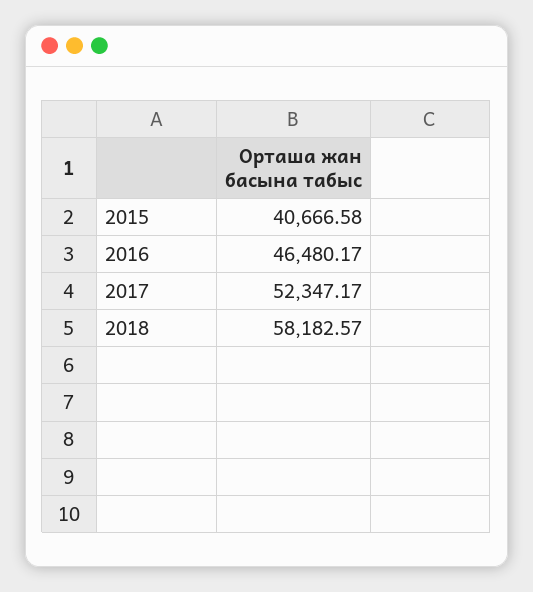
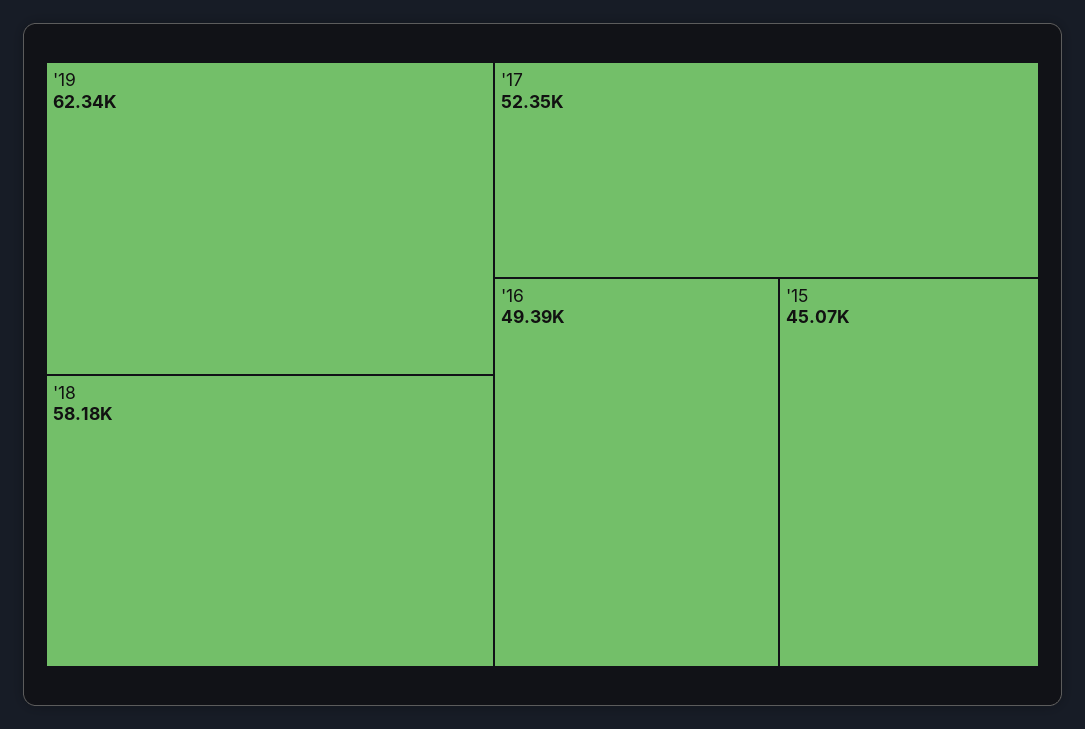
2015: 40666.58 -> 45070
2016: 46480.17 -> 49390
'19: none -> 62340

